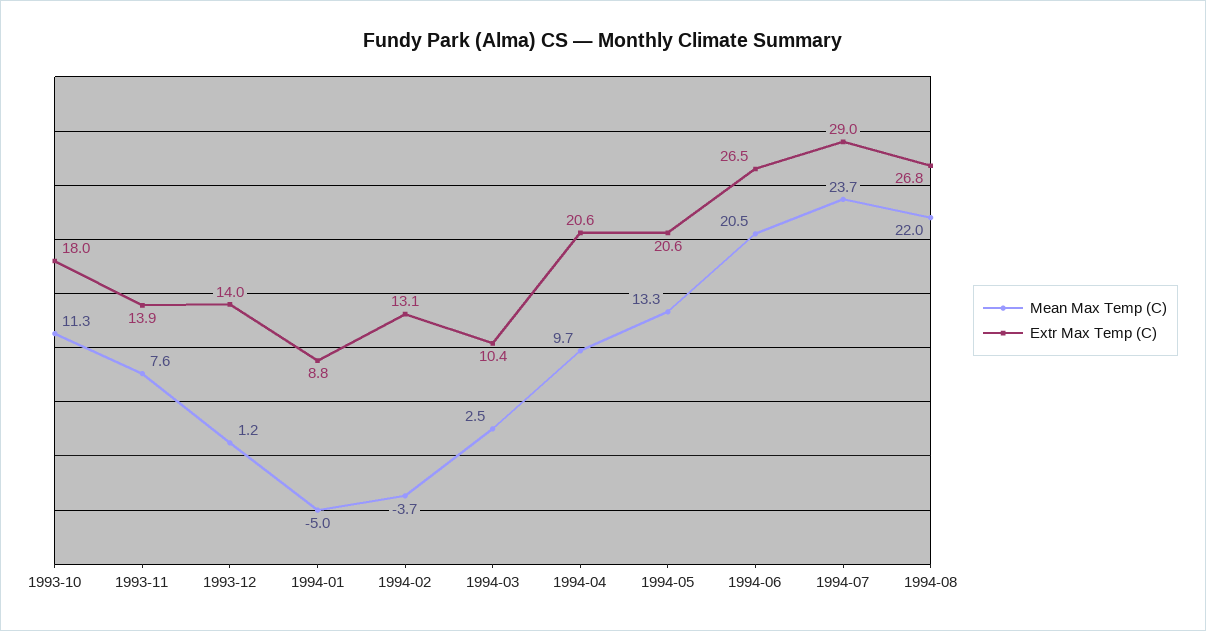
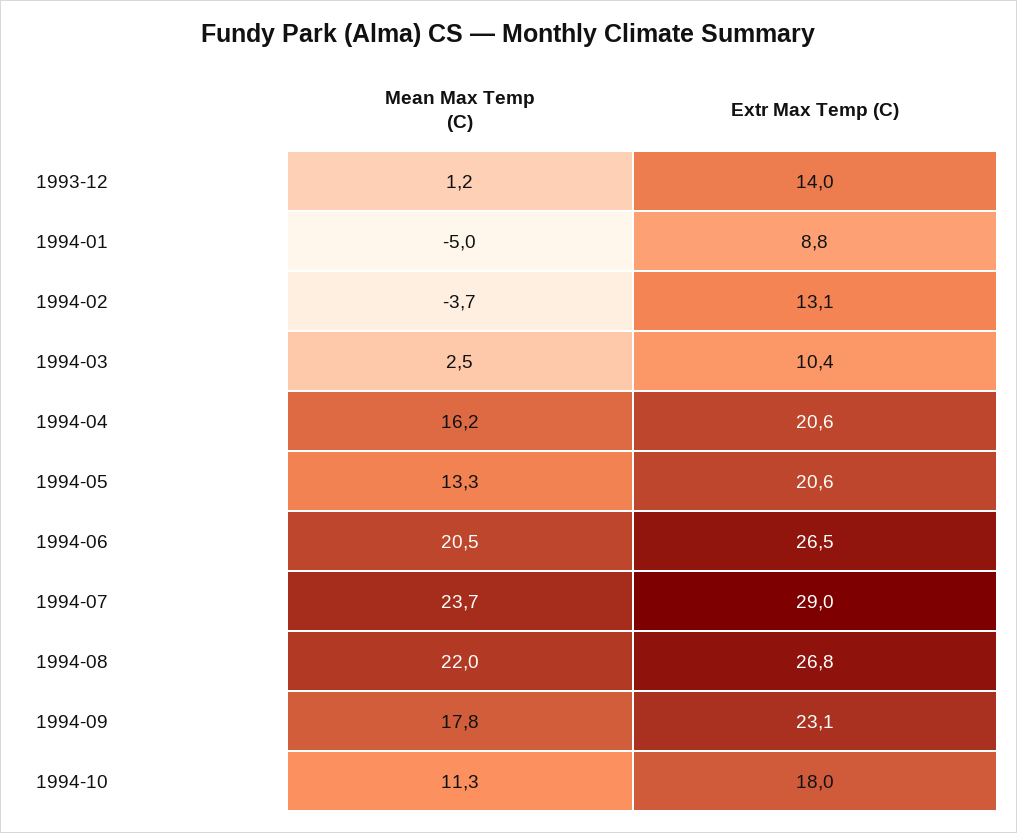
Mean Max Temp (C), 1993-10: 11.3 -> none
Extr Max Temp (C), 1993-10: 18 -> none
Mean Max Temp (C), 1993-11: 7.6 -> none
Extr Max Temp (C), 1993-11: 13.9 -> none
Mean Max Temp (C), 1994-04: 9.7 -> 16.2
Mean Max Temp (C), 1994-09: none -> 17.8
Extr Max Temp (C), 1994-09: none -> 23.1
Mean Max Temp (C), 1994-10: none -> 11.3
Extr Max Temp (C), 1994-10: none -> 18

